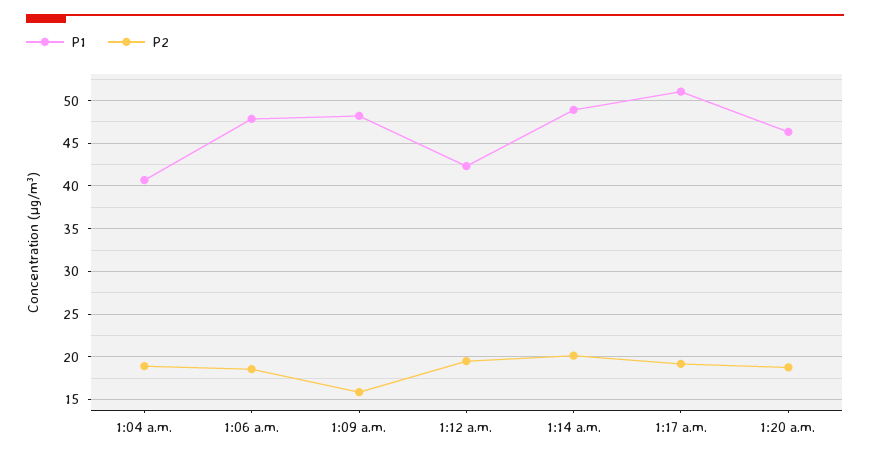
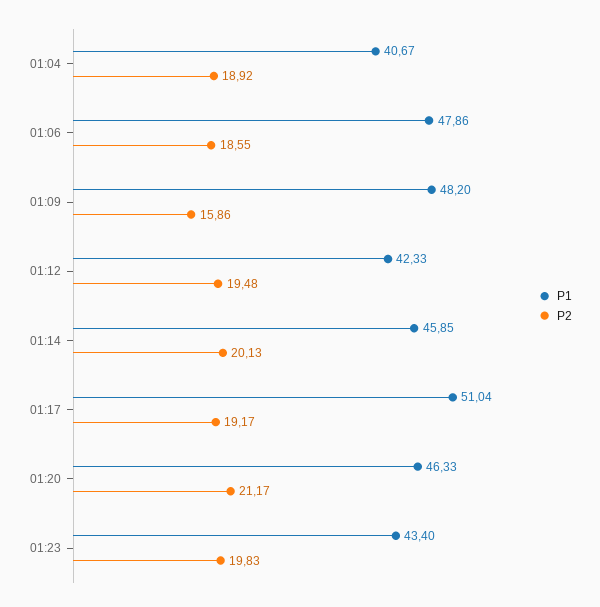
P1, 1:14 a.m.: 49 -> 45.85
P2, 1:20 a.m.: 19 -> 21.17
P1, 01:23: none -> 43.4
P2, 01:23: none -> 19.83

